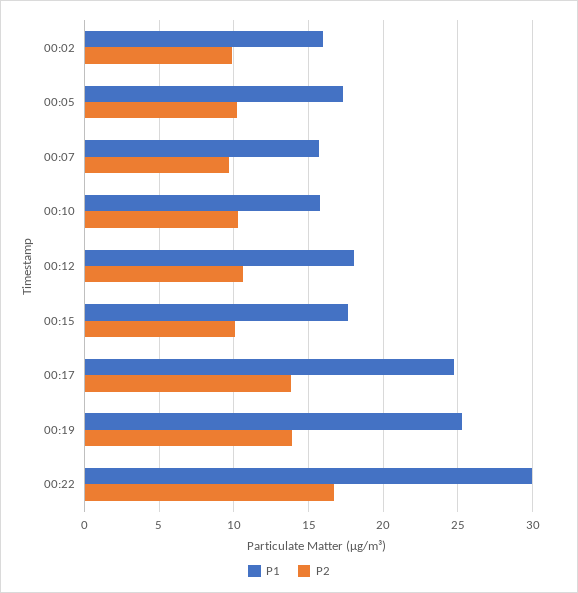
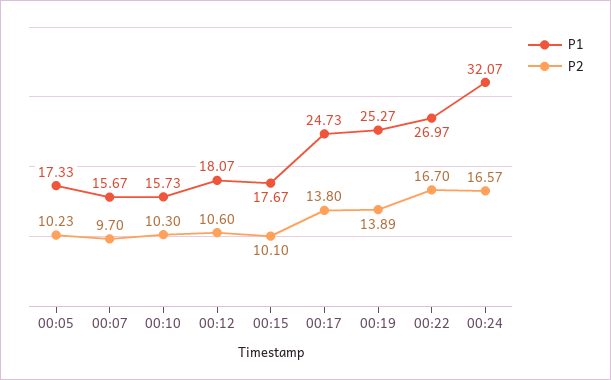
P1, 00:02: 16 -> none
P2, 00:02: 10 -> none
P1, 00:22: 30 -> 26.97
P1, 00:24: none -> 32.07
P2, 00:24: none -> 16.57

